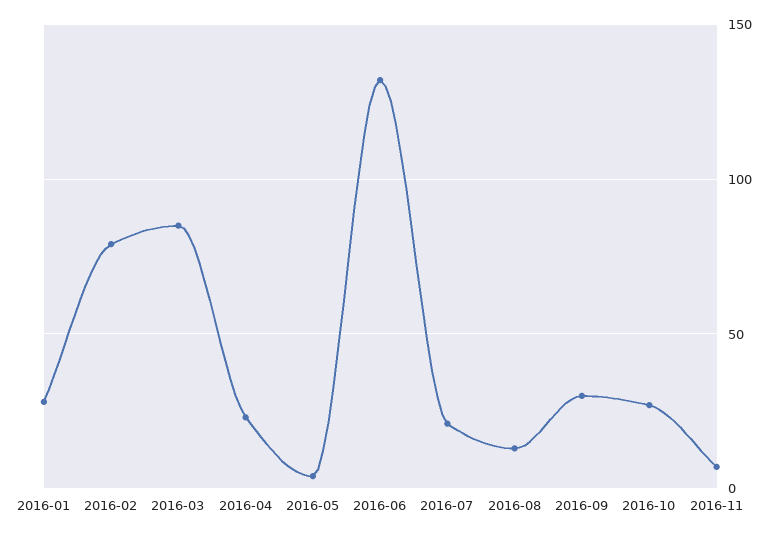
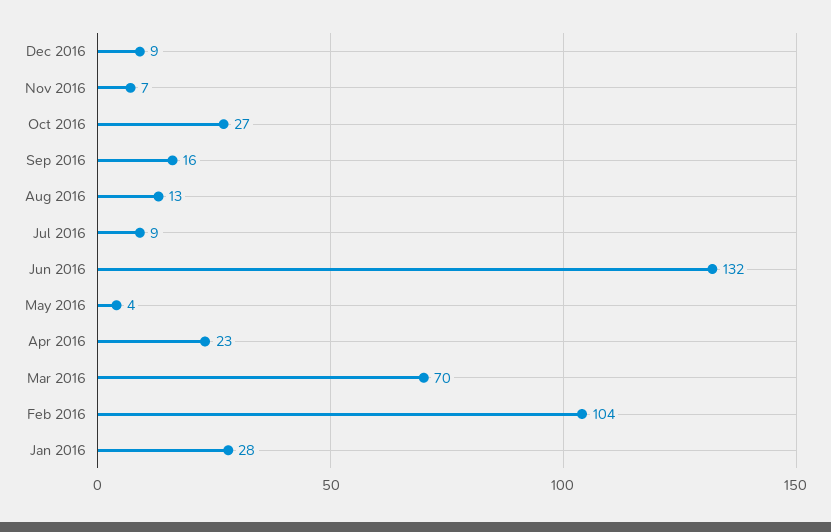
2016-02: 80 -> 104
2016-03: 85 -> 70
2016-07: 20 -> 9
2016-09: 30 -> 16
Dec 2016: none -> 9

